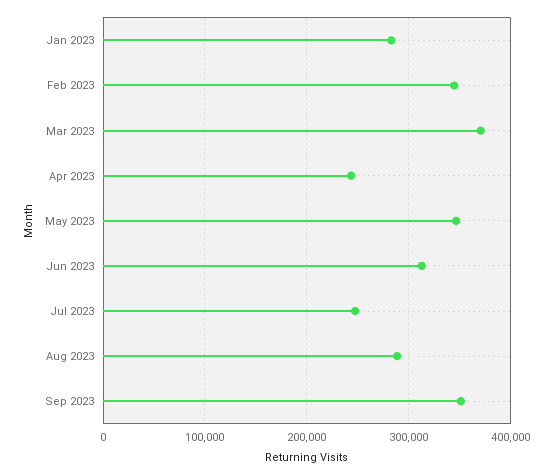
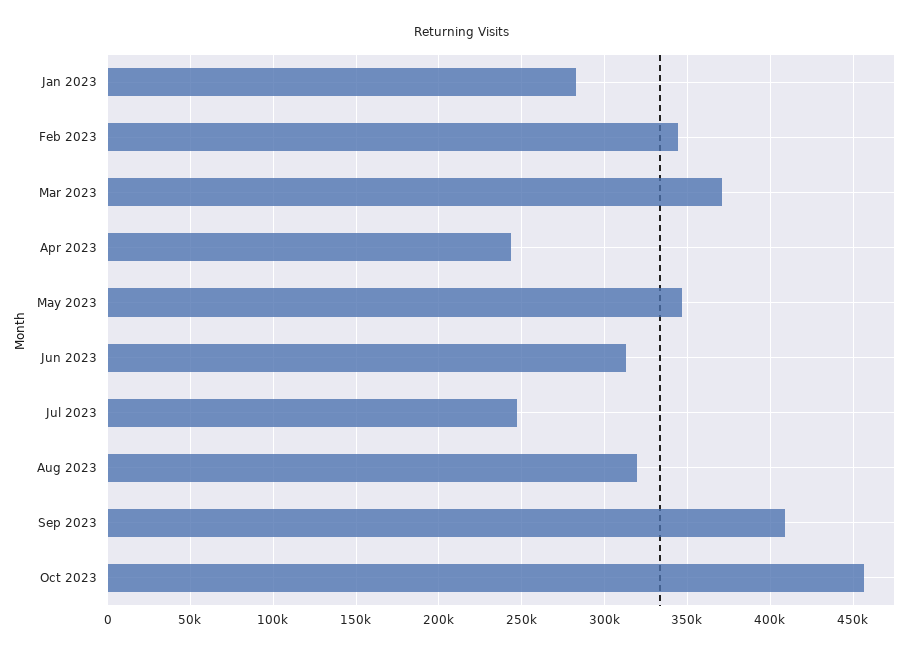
Aug 2023: 290000 -> 320000
Sep 2023: 350000 -> 410000
Oct 2023: none -> 455000

